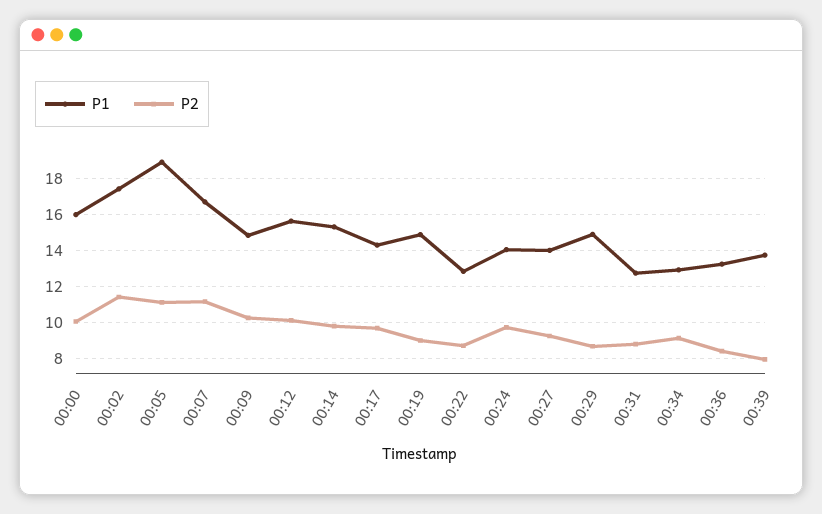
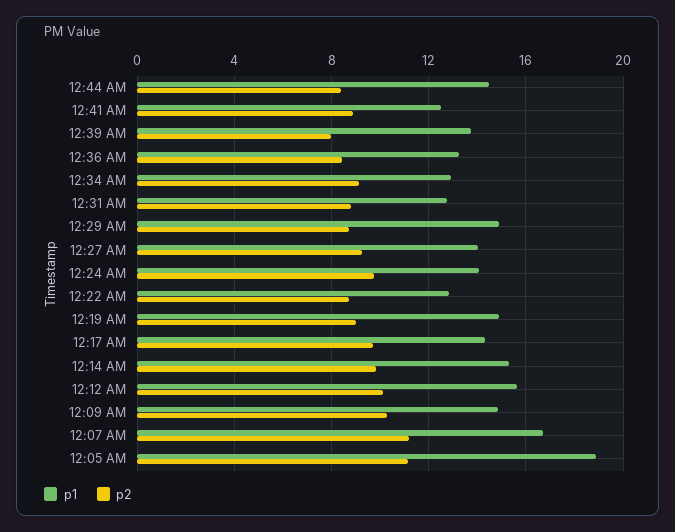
P1, 00:00: 16 -> none
P2, 00:00: 10 -> none
P1, 00:02: 17.5 -> none
P2, 00:02: 11.5 -> none
P1, 12:44 AM: none -> 14.5
P2, 12:44 AM: none -> 8.5
P1, 12:41 AM: none -> 12.5
P2, 12:41 AM: none -> 9

